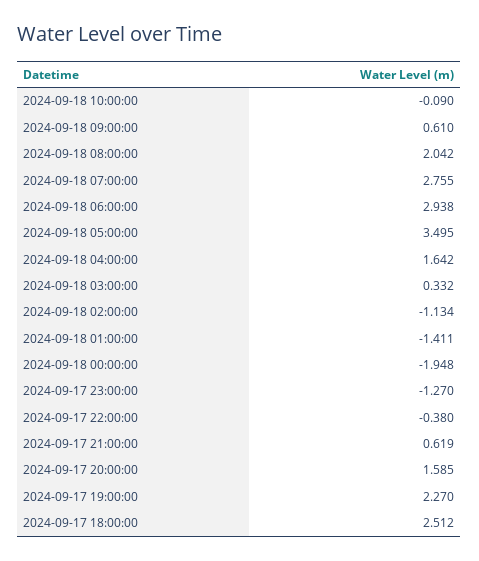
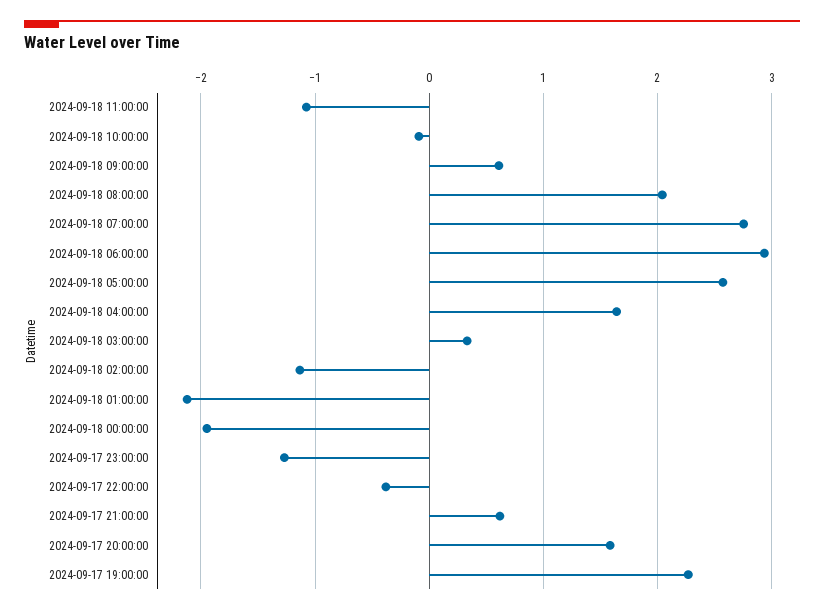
2024-09-18 05:00:00: 3.495 -> 2.6
2024-09-18 01:00:00: -1.411 -> -2.1
2024-09-17 18:00:00: 2.512 -> none
2024-09-18 11:00:00: none -> -1.1

